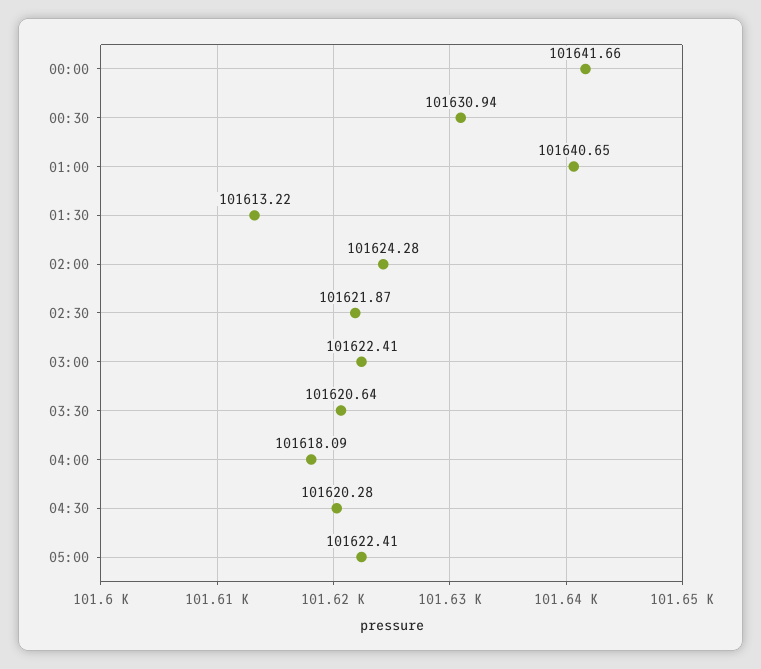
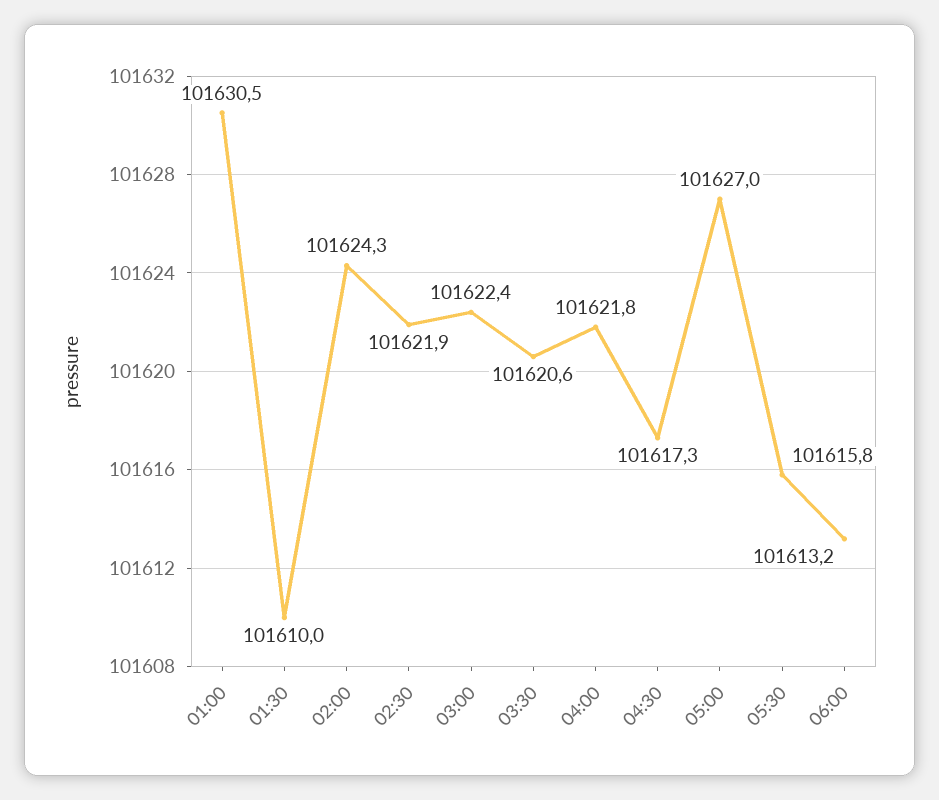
00:00: 101641.66 -> none
00:30: 101630.94 -> none
01:00: 101640.65 -> 101630.5
01:30: 101613.22 -> 101610
04:00: 101618.09 -> 101621.8
04:30: 101620.28 -> 101617.3
05:00: 101622.41 -> 101627
05:30: none -> 101615.8
06:00: none -> 101613.2

